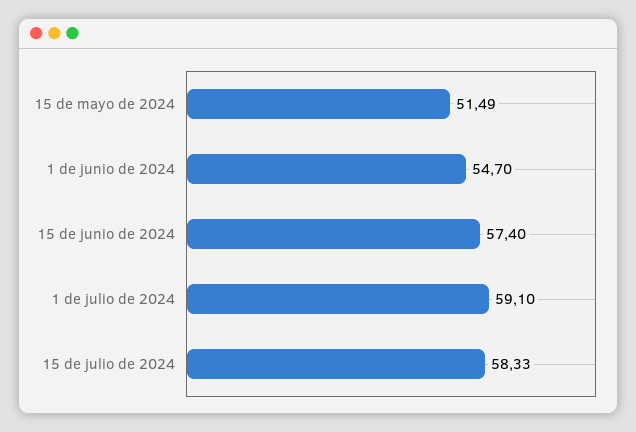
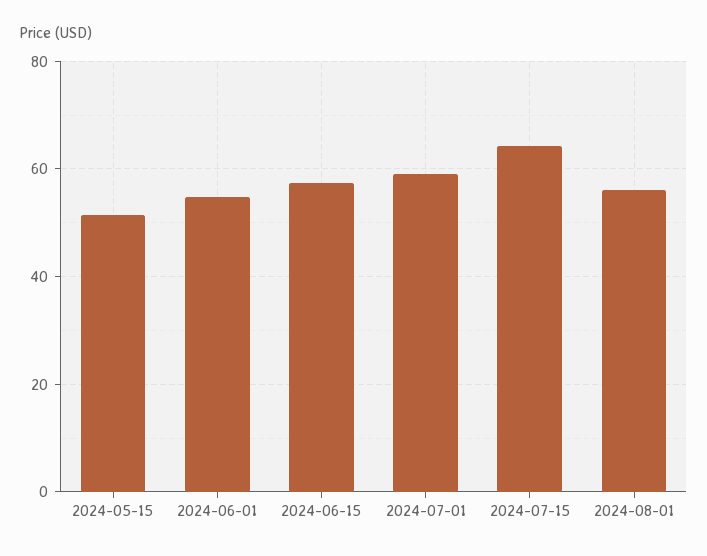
15 de julio de 2024: 58.33 -> 64
2024-08-01: none -> 56

